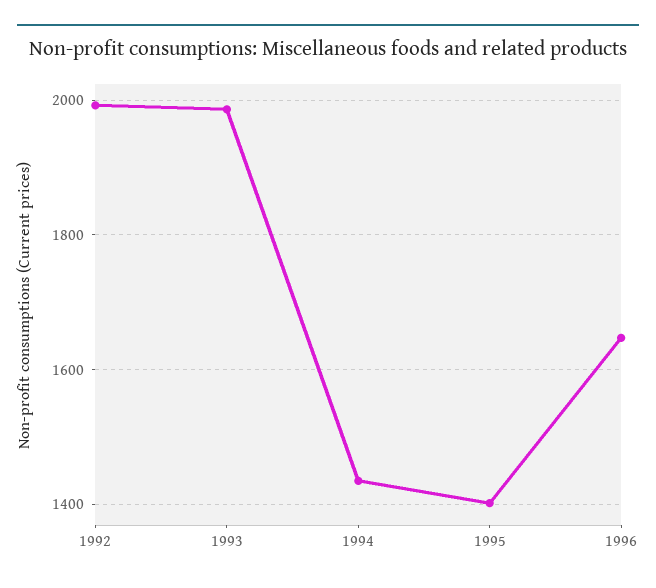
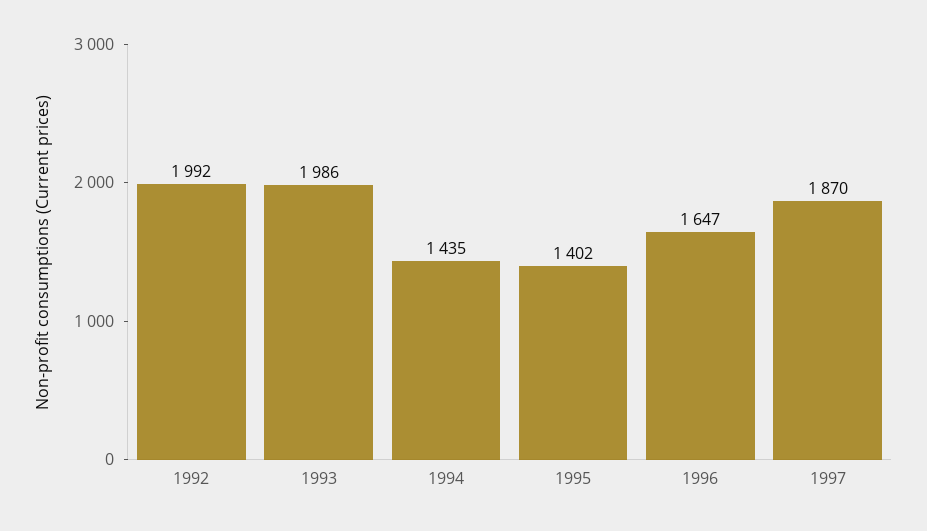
1997: none -> 1870

